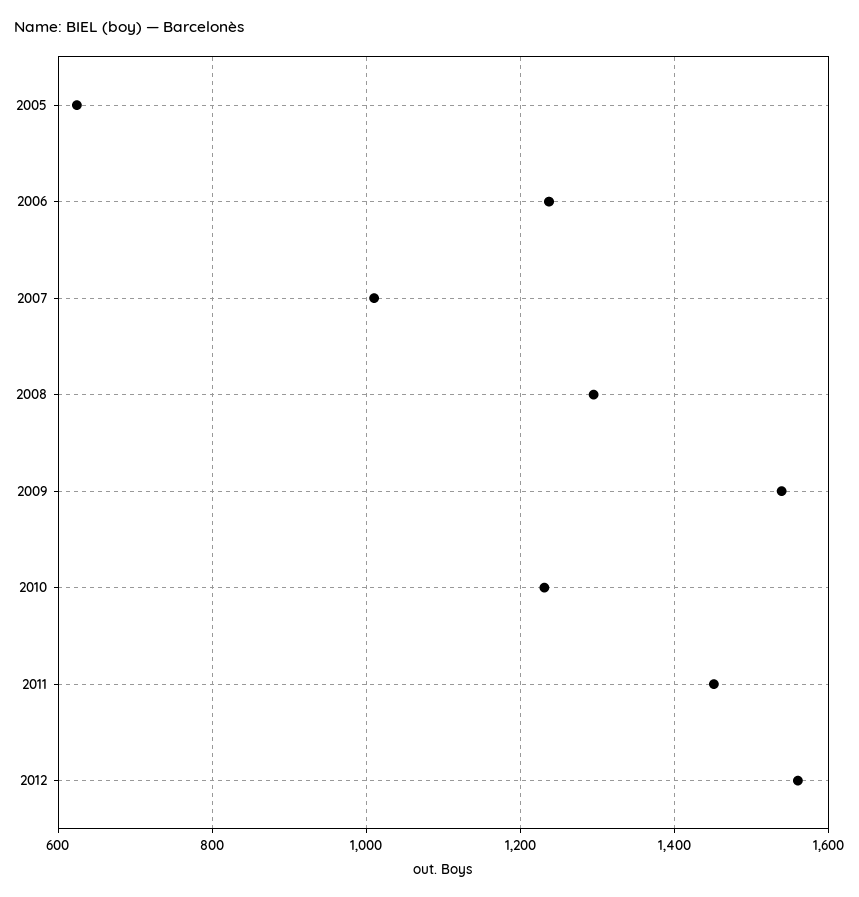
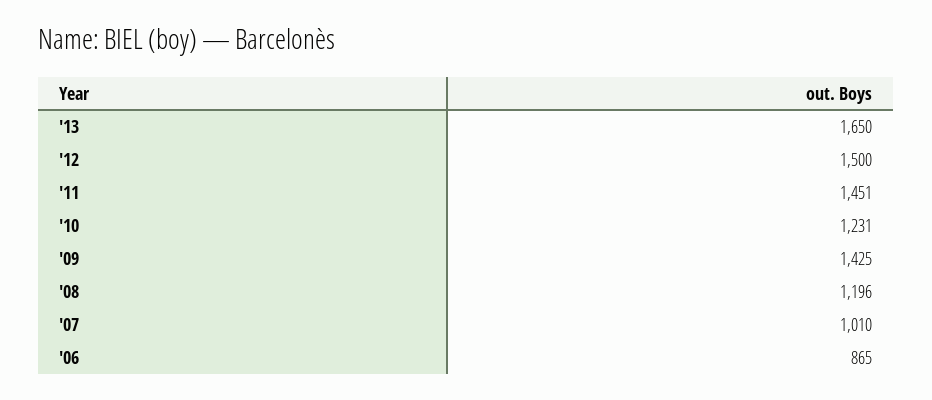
2005: 620 -> none
2006: 1240 -> 865
2008: 1300 -> 1196
2009: 1540 -> 1425
2012: 1560 -> 1500
'13: none -> 1650

